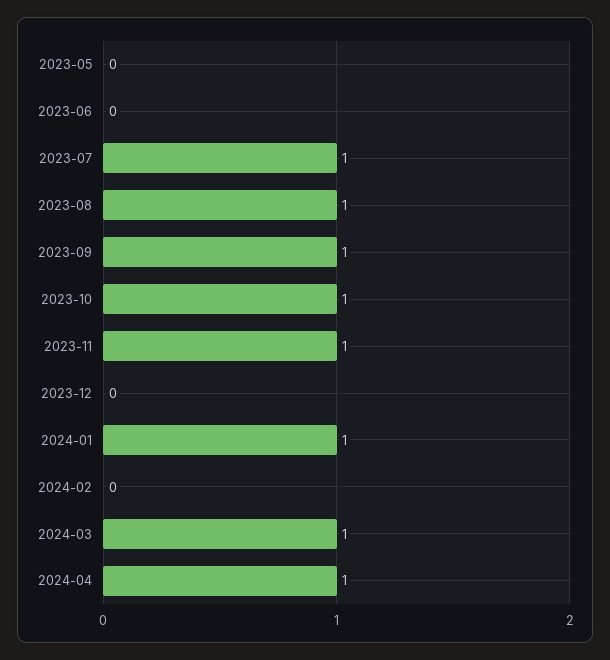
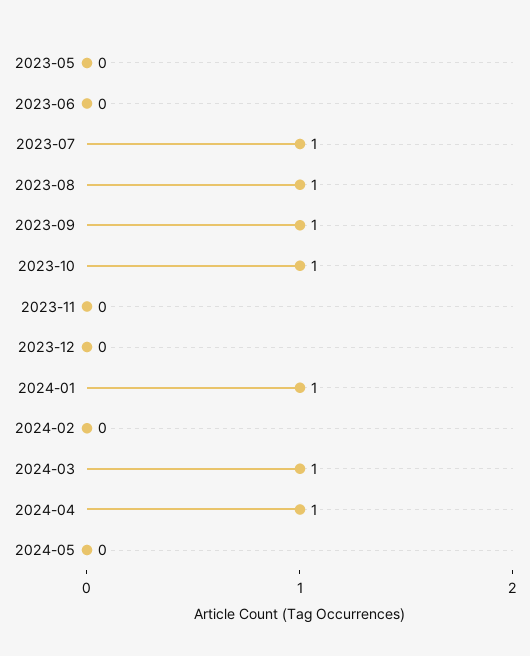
2023-11: 1 -> 0
2024-05: none -> 0

